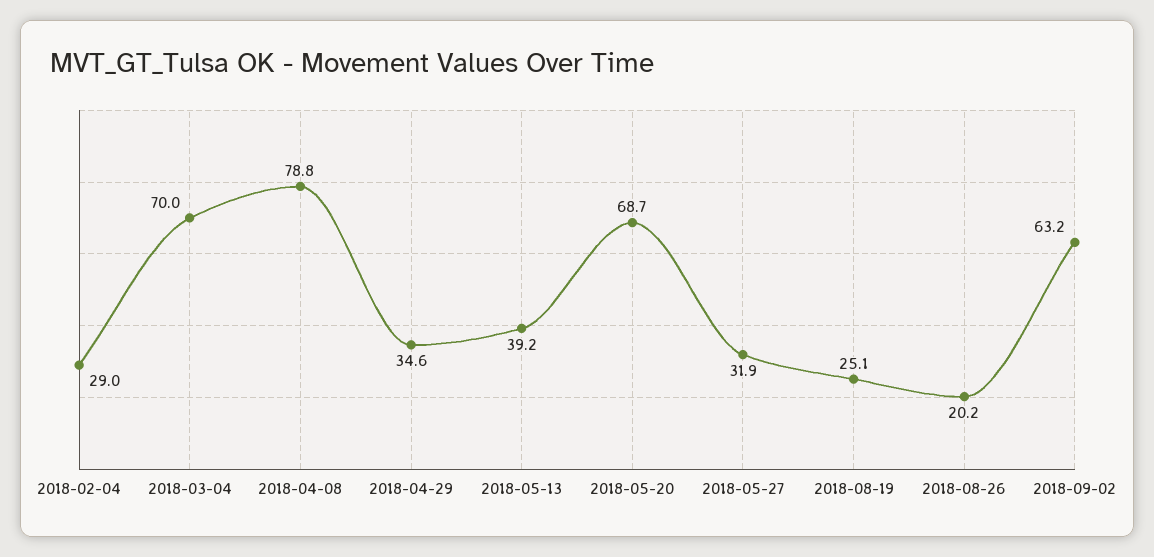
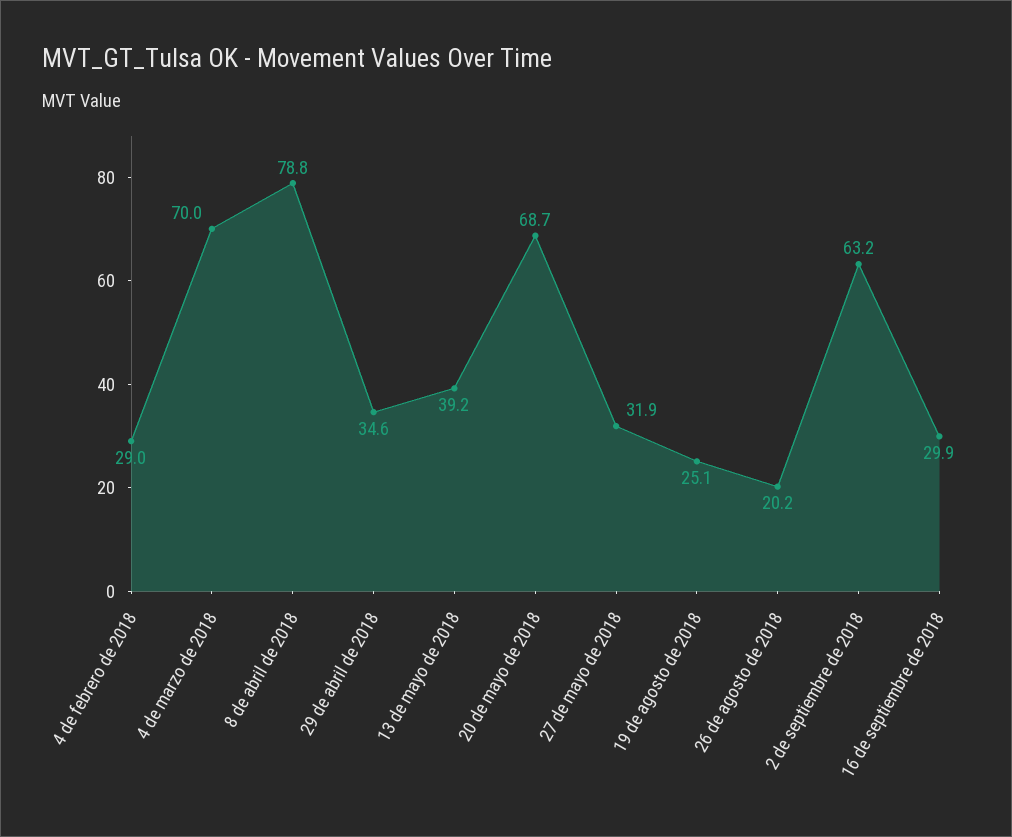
16 de septiembre de 2018: none -> 29.9

